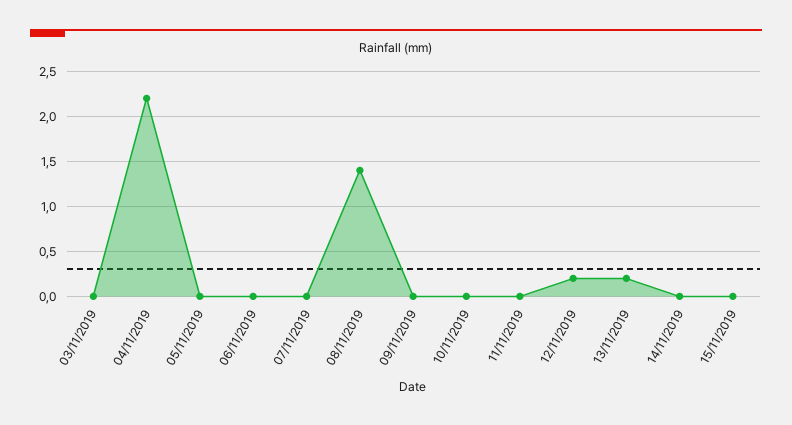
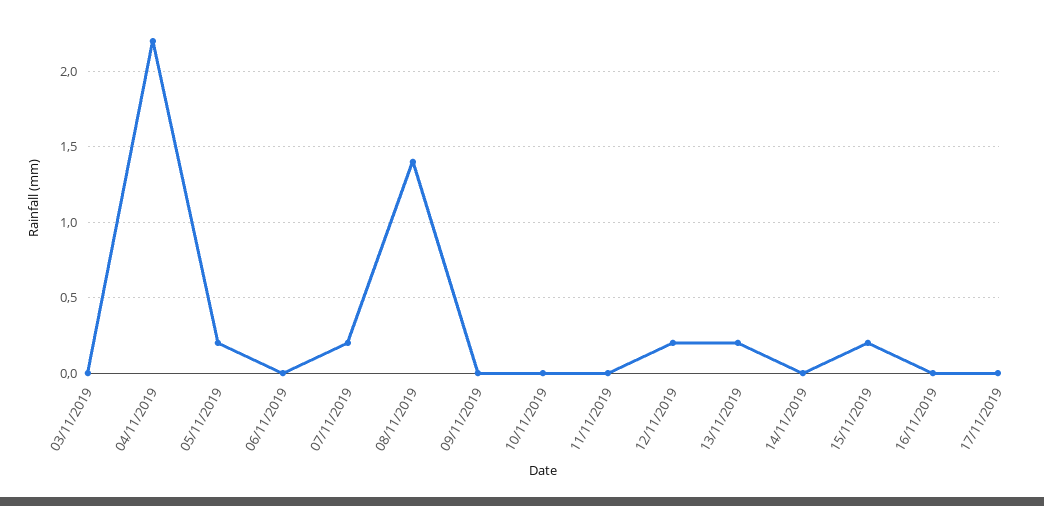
05/11/2019: 0 -> 0.2
07/11/2019: 0 -> 0.2
15/11/2019: 0 -> 0.2
16/11/2019: none -> 0
17/11/2019: none -> 0

